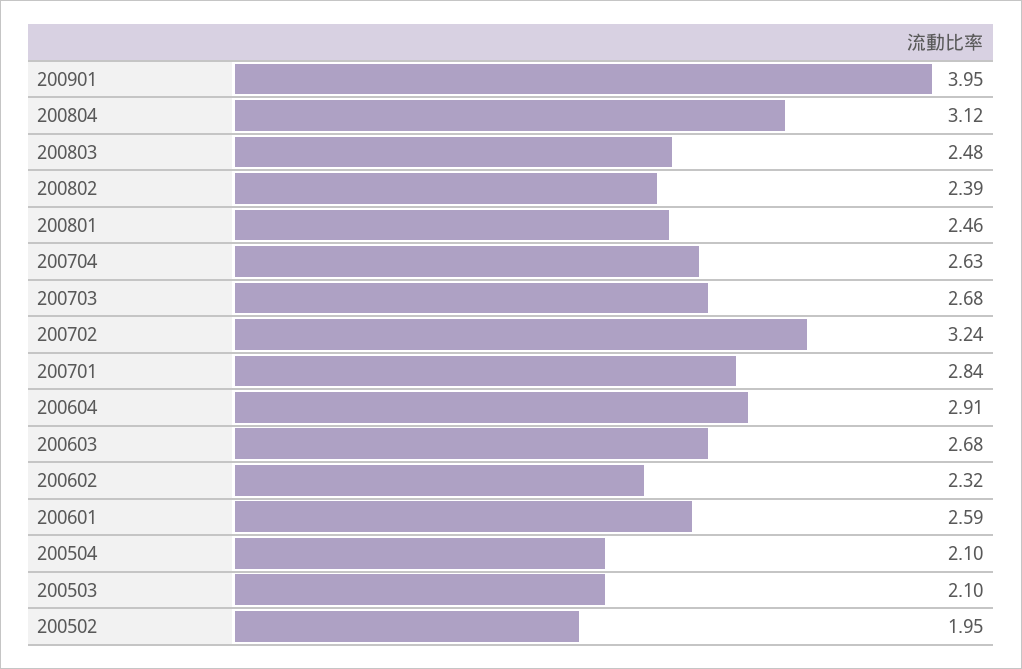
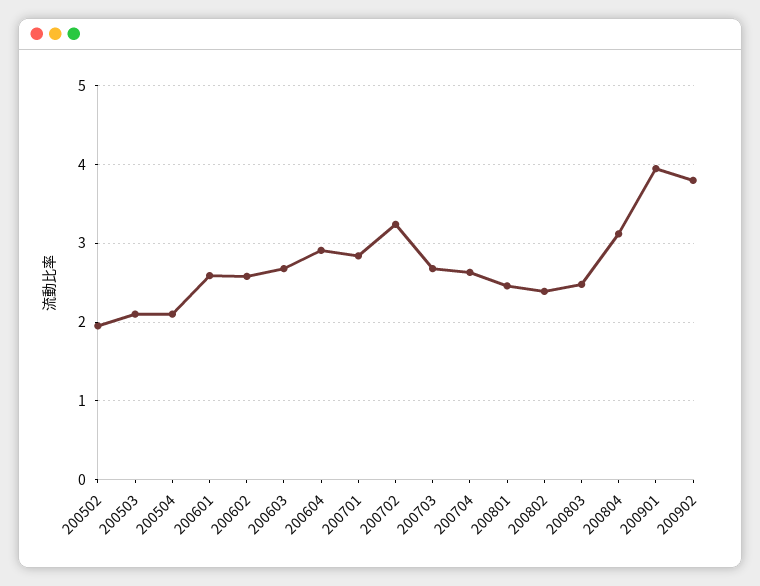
200602: 2.32 -> 2.6
200902: none -> 3.8

